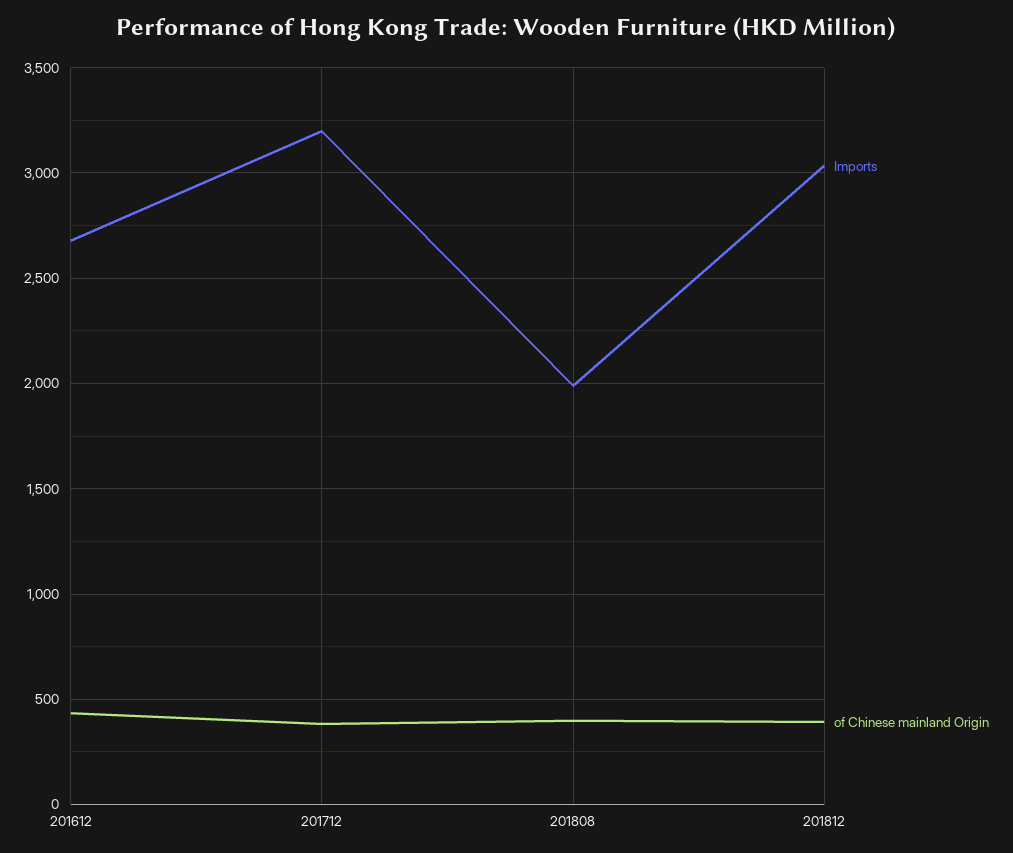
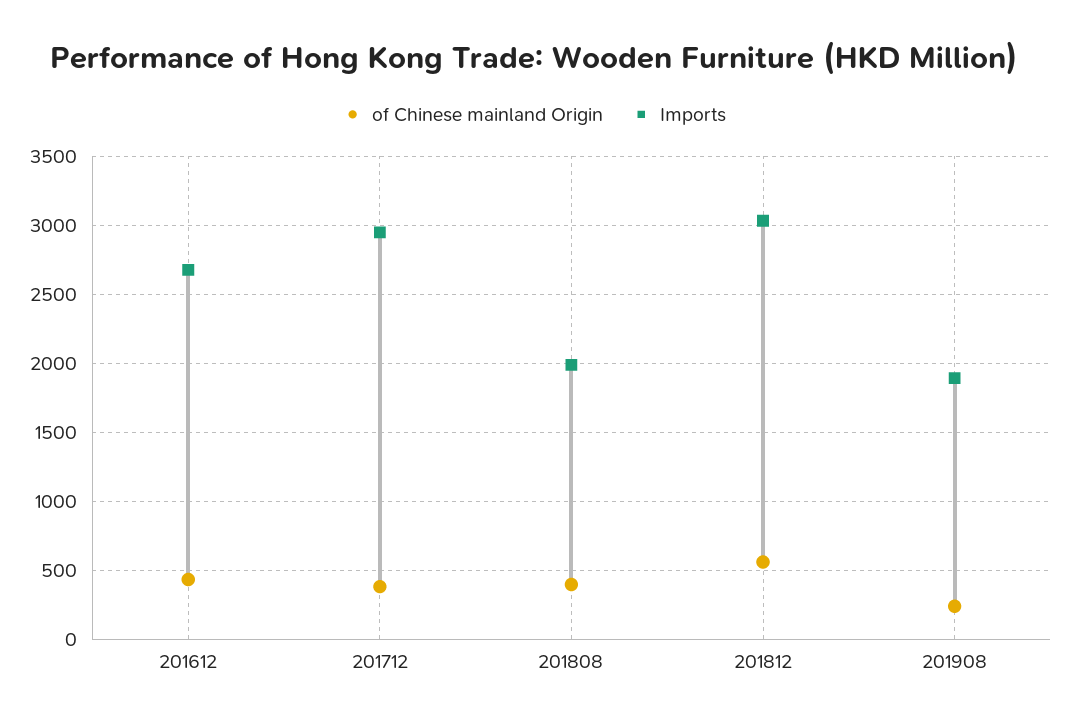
Imports, 201712: 3200 -> 2950
of Chinese mainland Origin, 201812: 400 -> 550
of Chinese mainland Origin, 201908: none -> 250
Imports, 201908: none -> 1900

